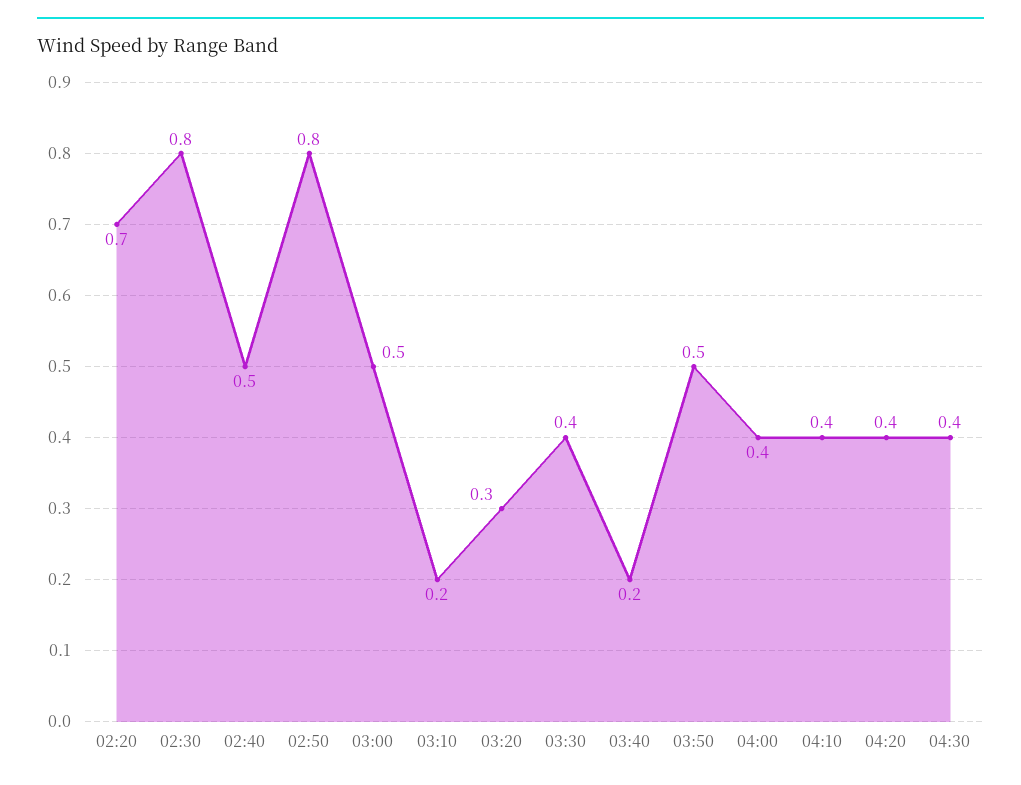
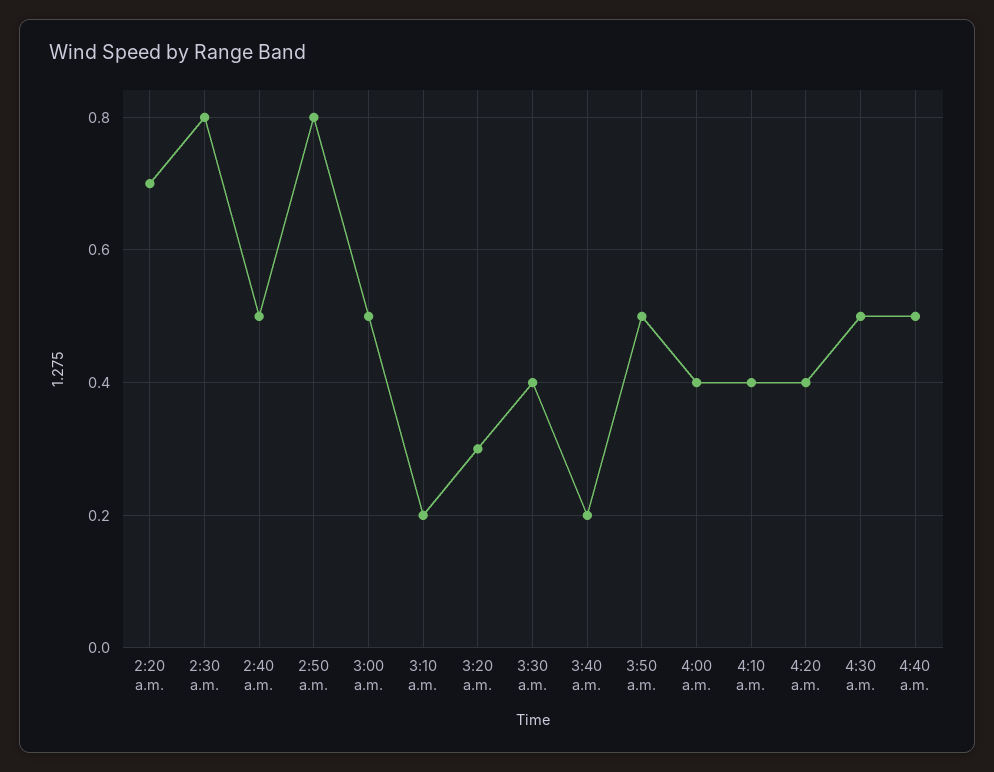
04:30: 0.4 -> 0.5
4:40 a.m.: none -> 0.5

